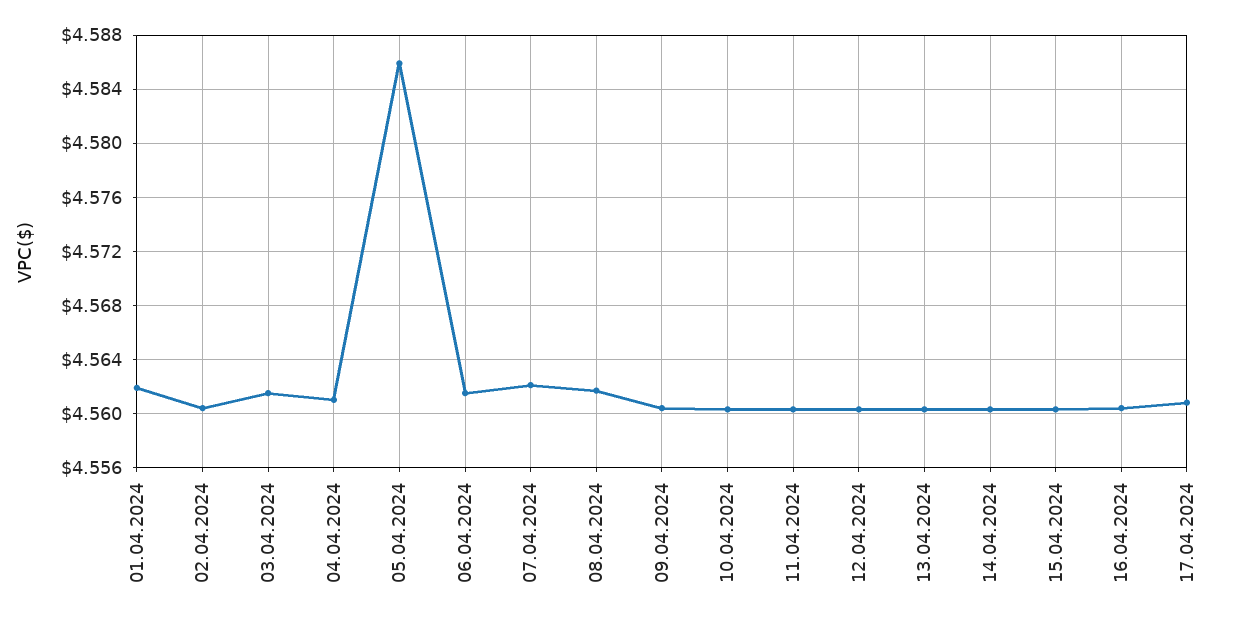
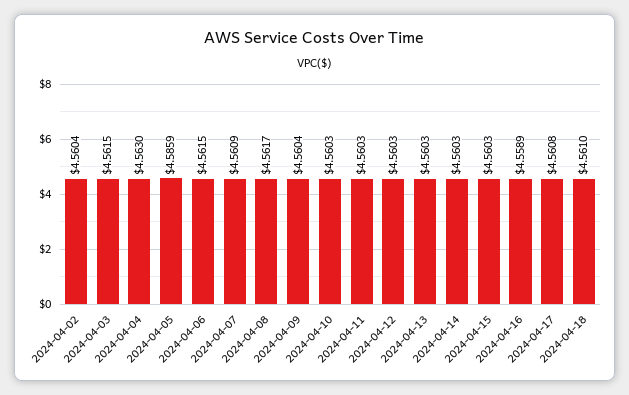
01.04.2024: 4.562 -> none
04.04.2024: 4.561 -> 4.563
07.04.2024: 4.562 -> 4.5609
16.04.2024: 4.5605 -> 4.5589
2024-04-18: none -> 4.561

